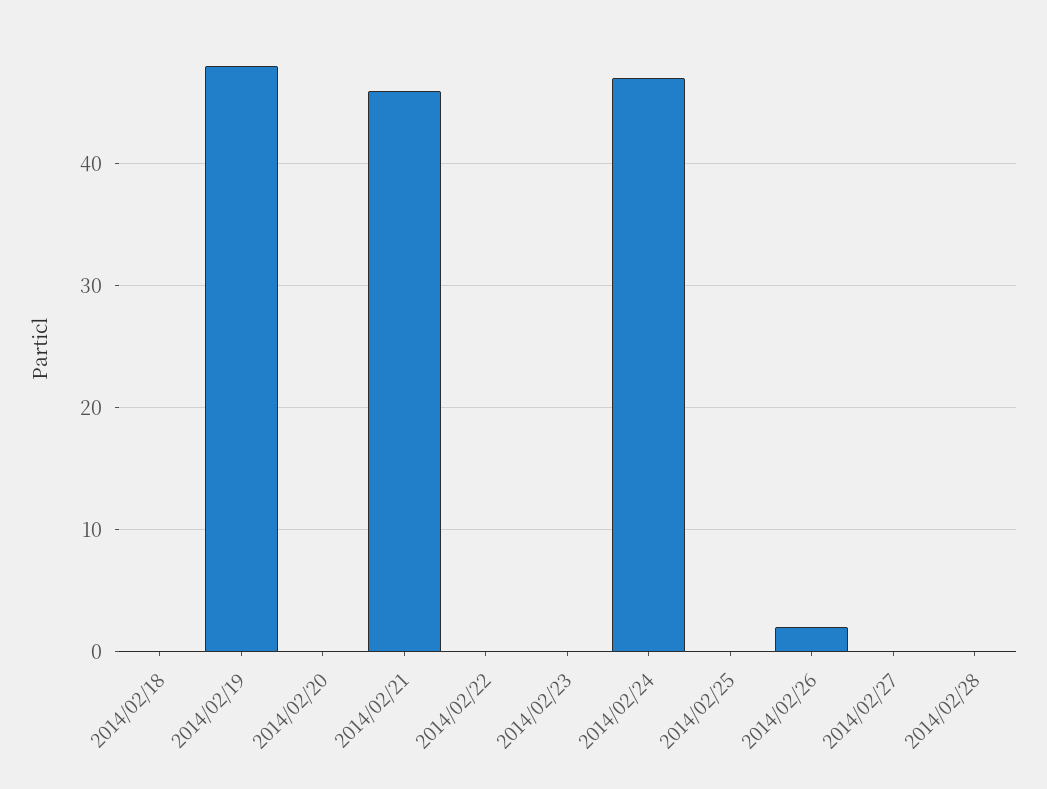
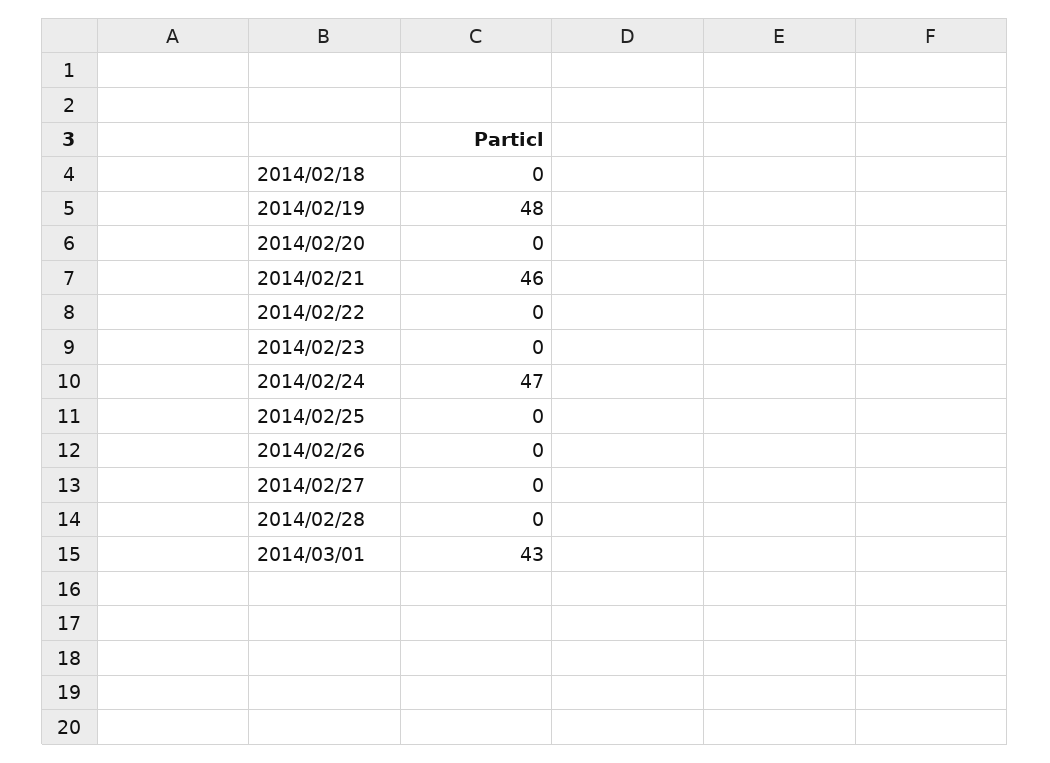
2014/02/26: 2 -> 0
2014/03/01: none -> 43

